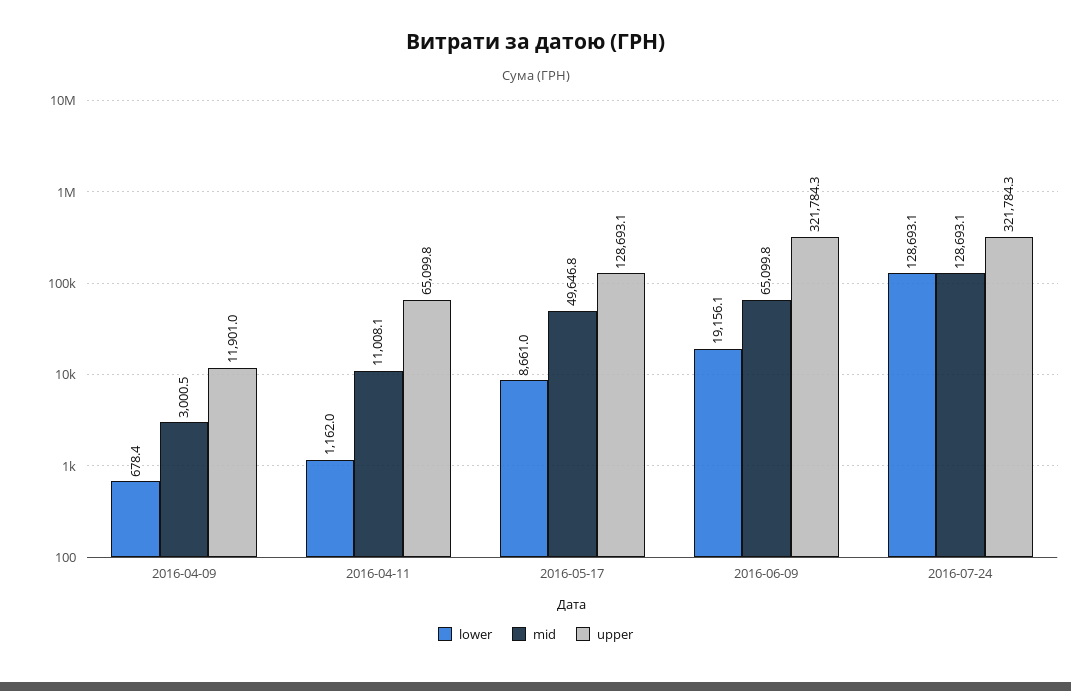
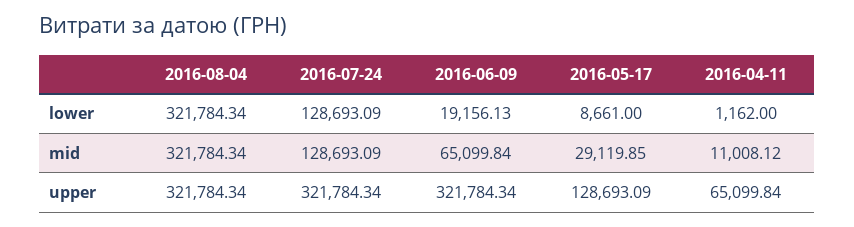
lower, 2016-04-09: 678.4 -> none
mid, 2016-04-09: 3000.5 -> none
upper, 2016-04-09: 11901 -> none
mid, 2016-05-17: 49646.8 -> 29119.85
lower, 2016-08-04: none -> 321784.34
mid, 2016-08-04: none -> 321784.34
upper, 2016-08-04: none -> 321784.34

